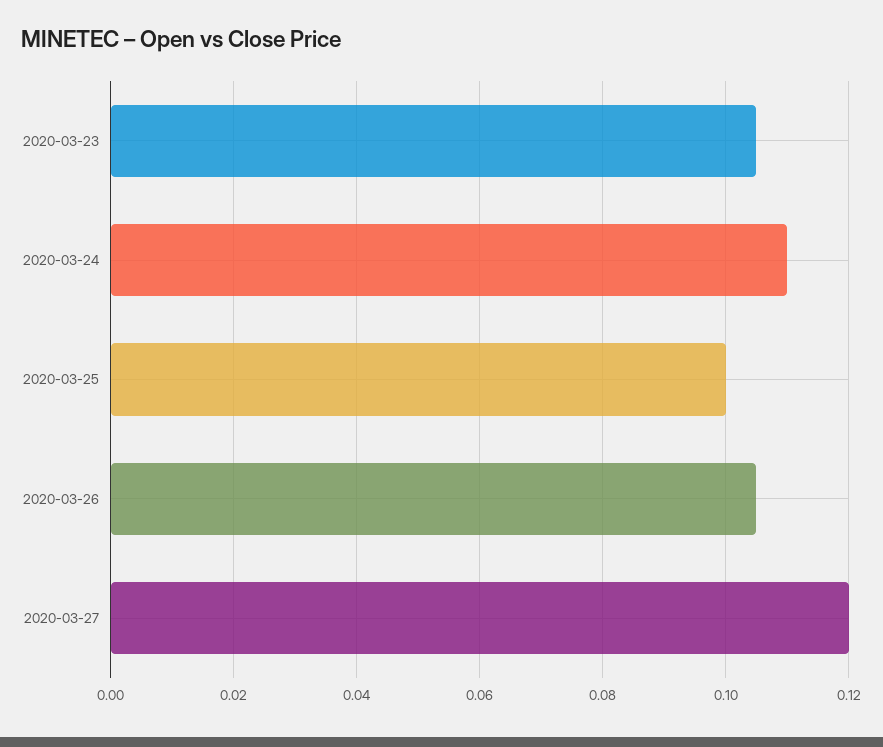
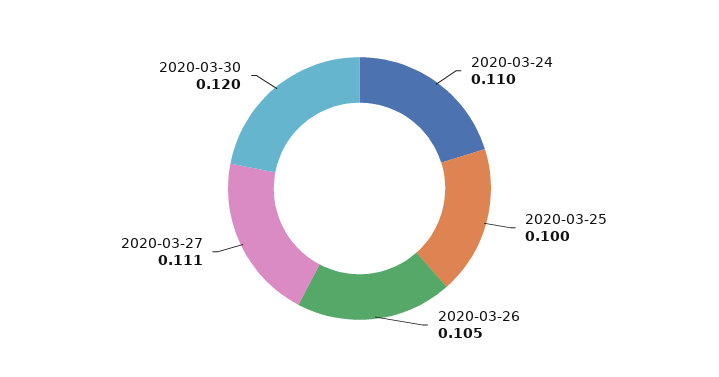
2020-03-23: 0.105 -> none
2020-03-27: 0.12 -> 0.111
2020-03-30: none -> 0.12

